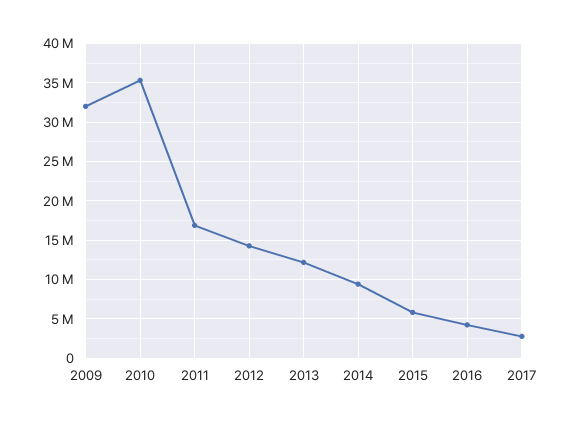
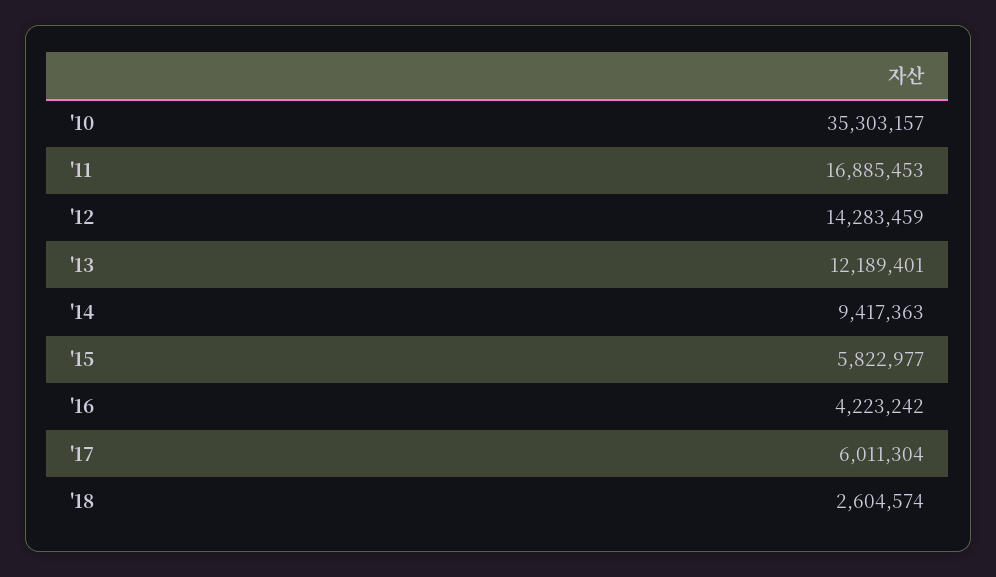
2009: 32000000 -> none
2017: 3000000 -> 6011304
'18: none -> 2604574

